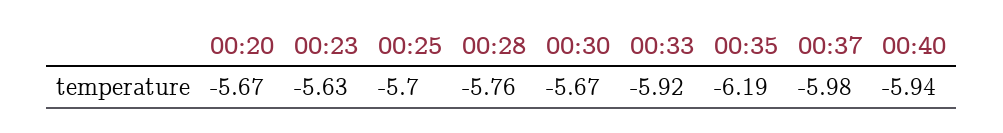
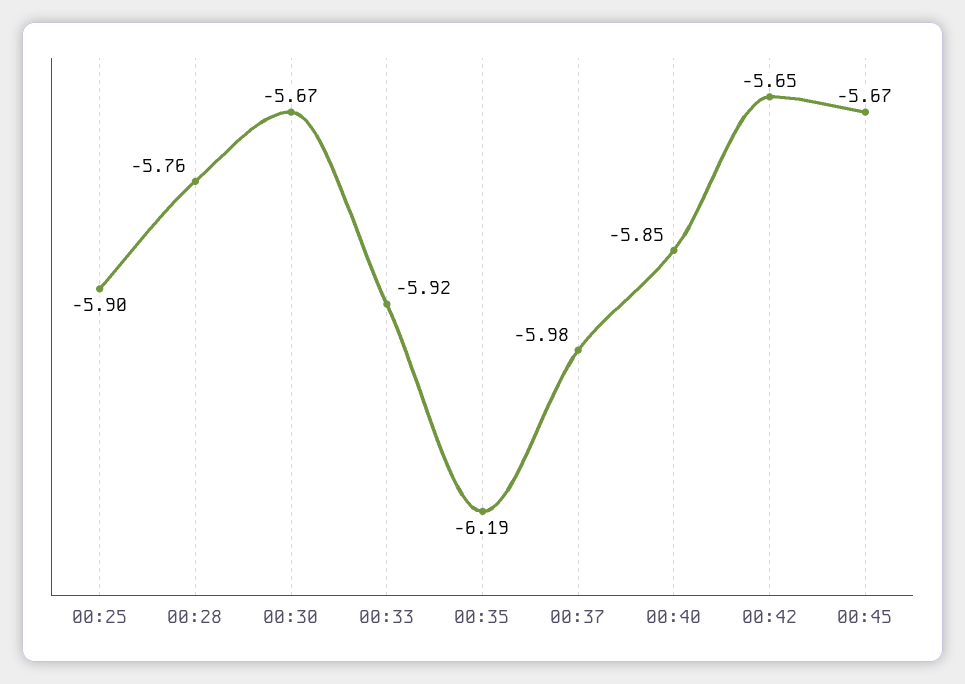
00:20: -5.67 -> none
00:23: -5.63 -> none
00:25: -5.7 -> -5.9
00:40: -5.94 -> -5.85
00:42: none -> -5.65
00:45: none -> -5.67

